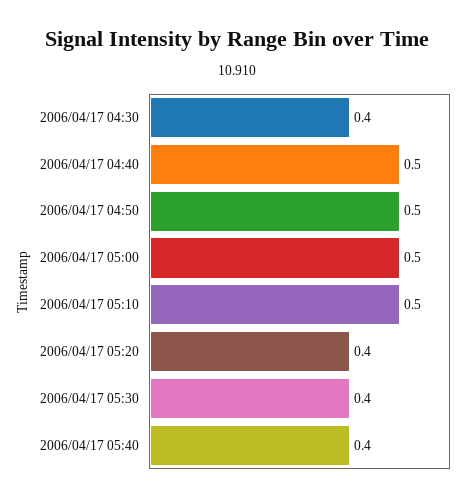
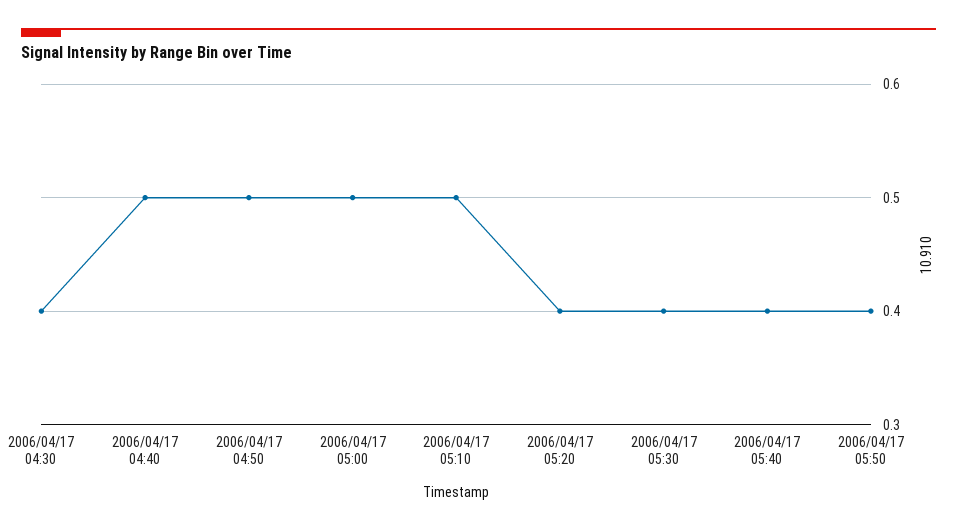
2006/04/17 05:50: none -> 0.4

